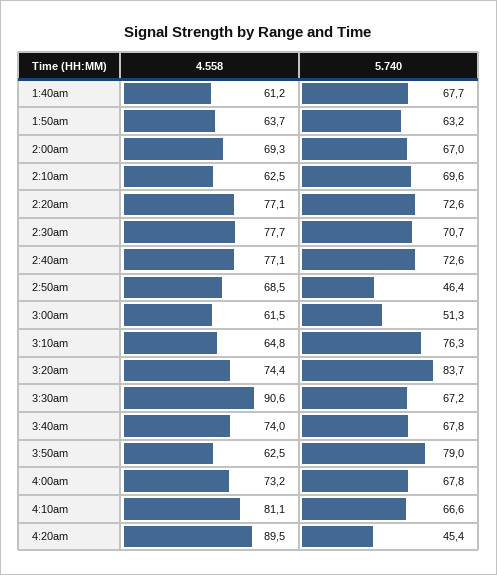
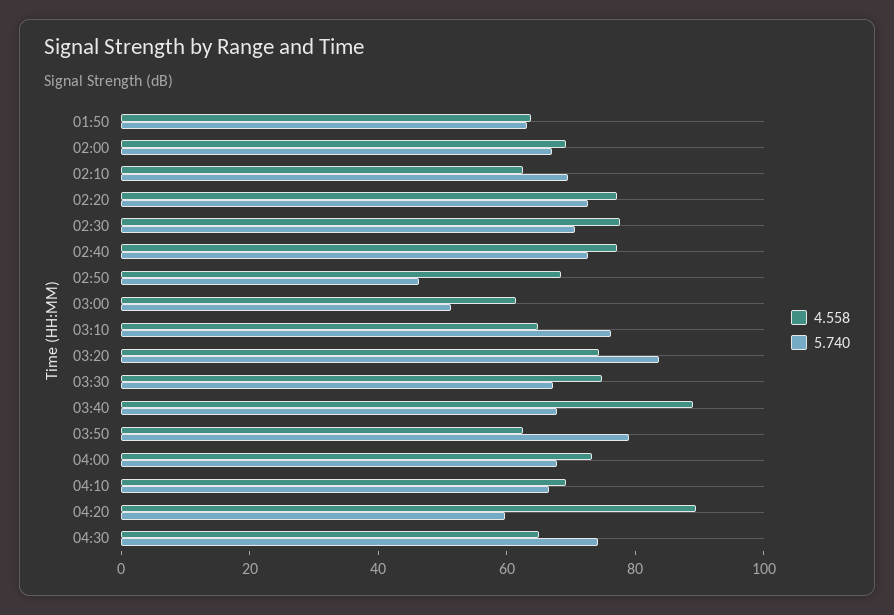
4.558, 1:40am: 61.2 -> none
5.740, 1:40am: 67.7 -> none
4.558, 3:30am: 90.6 -> 75
4.558, 3:40am: 74 -> 90
4.558, 4:10am: 81.1 -> 70
5.740, 4:20am: 45.4 -> 60
4.558, 04:30: none -> 65
5.740, 04:30: none -> 75

